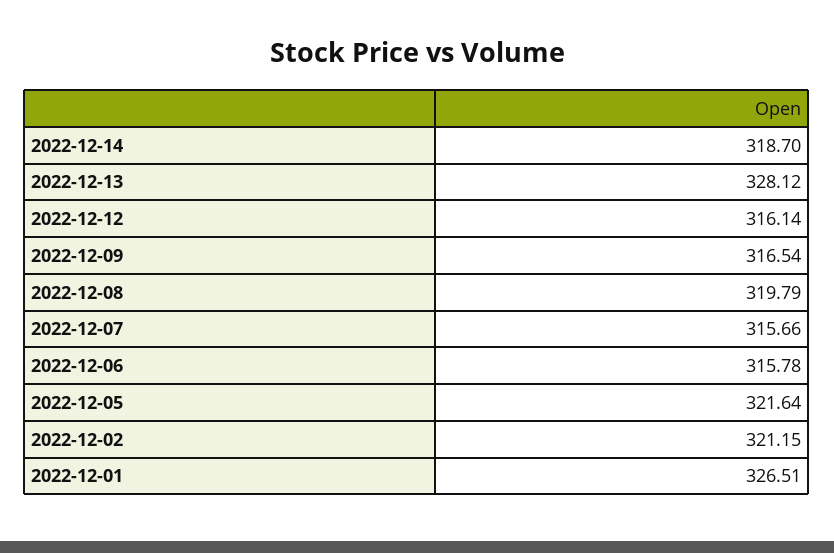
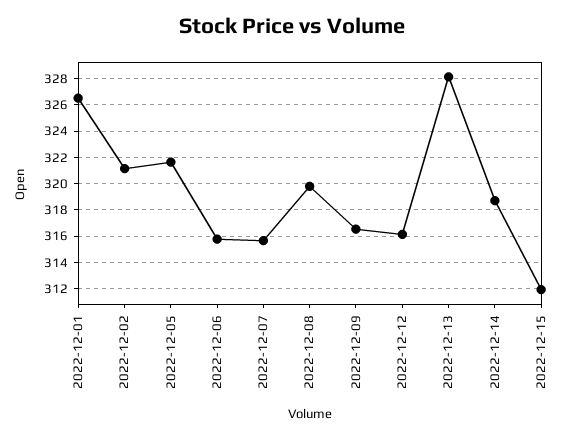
2022-12-15: none -> 312

